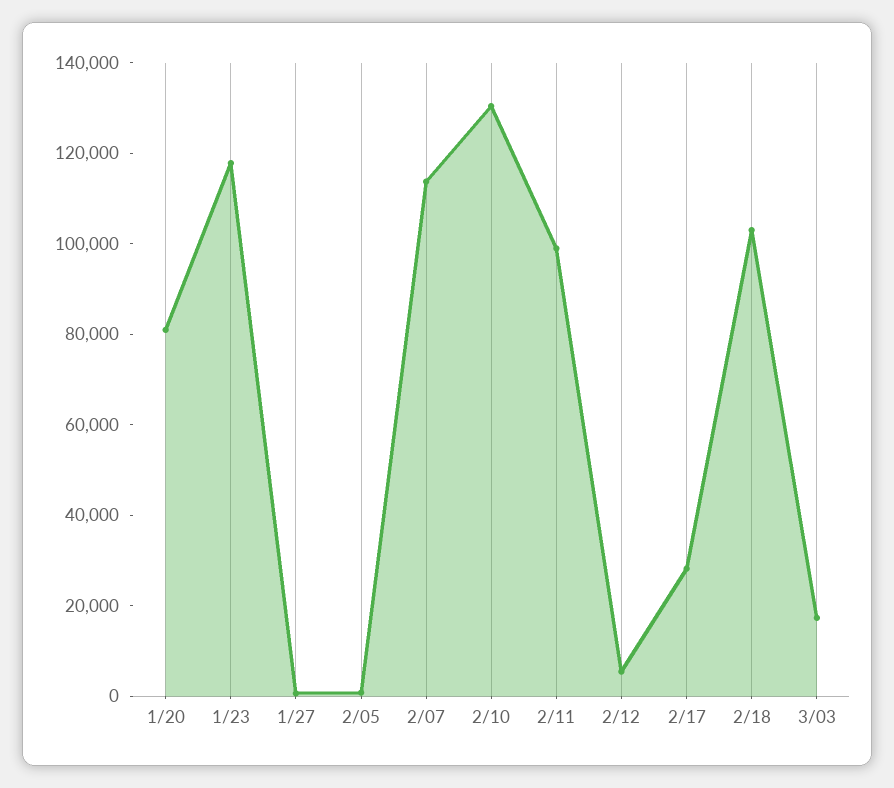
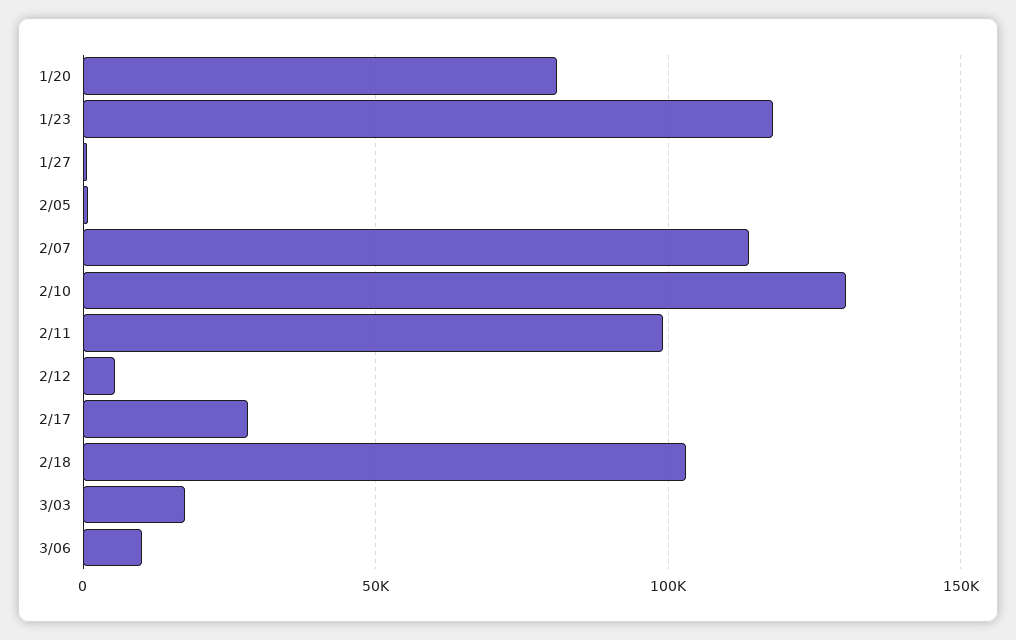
3/06: none -> 10000

